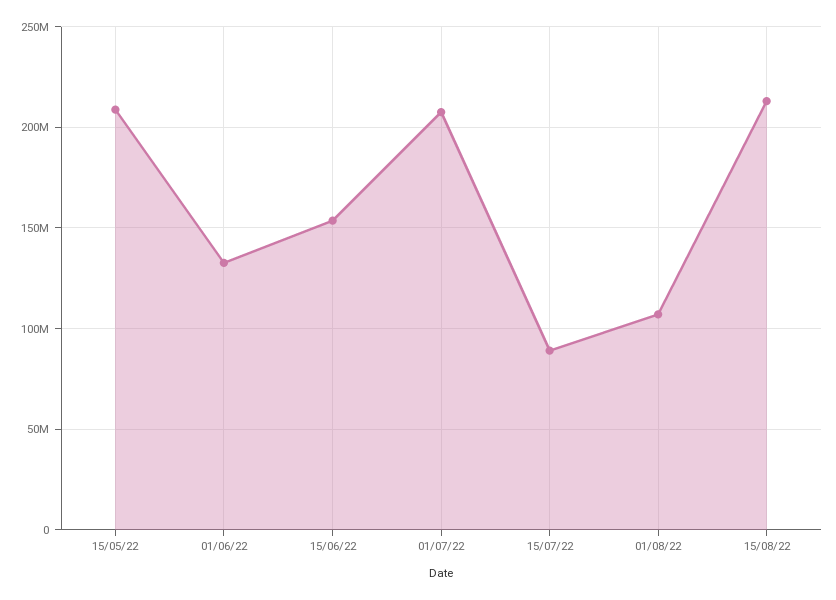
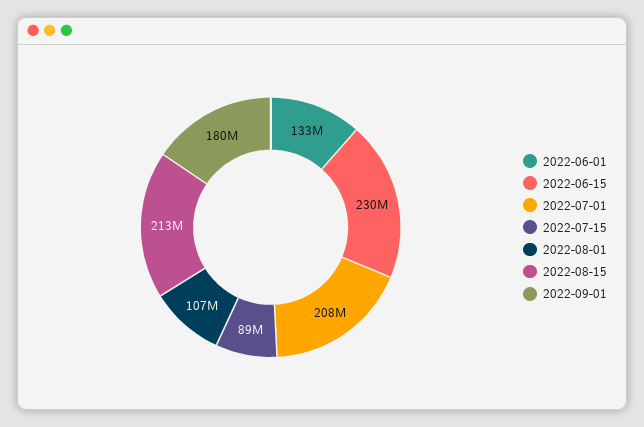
15/05/22: 210000000 -> none
15/06/22: 155000000 -> 230000000
2022-09-01: none -> 180000000

